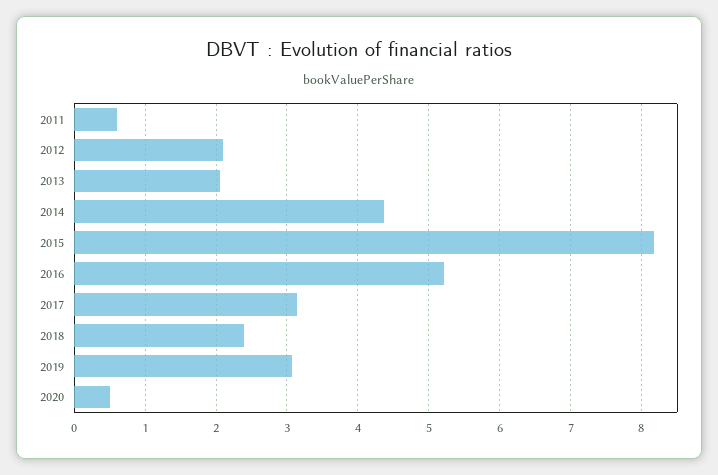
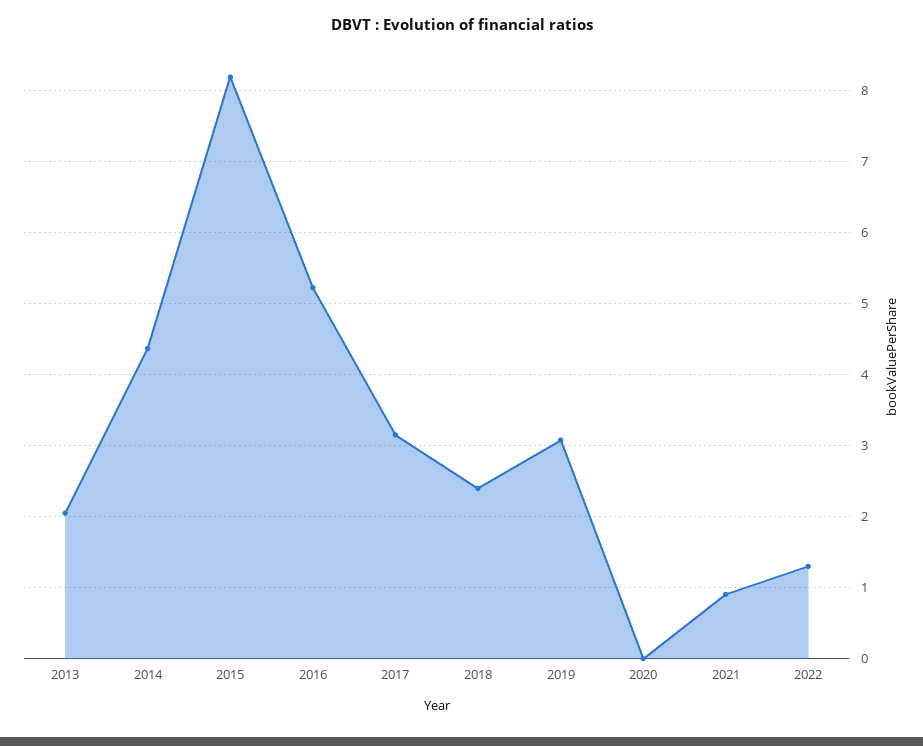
2011: 0.6 -> none
2012: 2.1 -> none
2020: 0.5 -> 0
2021: none -> 0.9
2022: none -> 1.3

